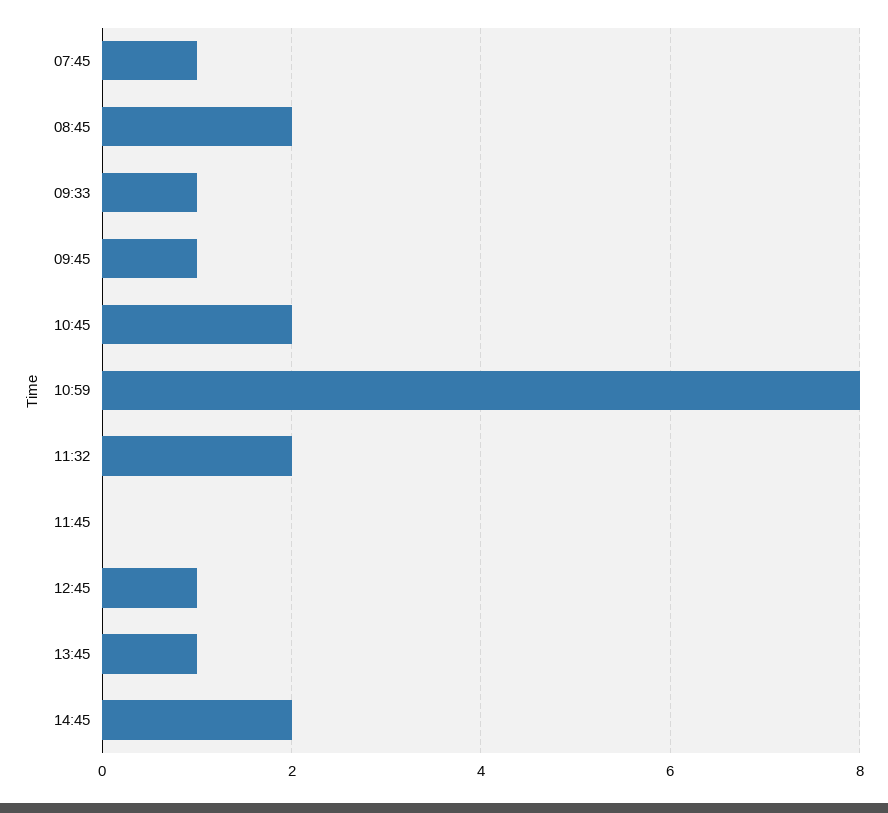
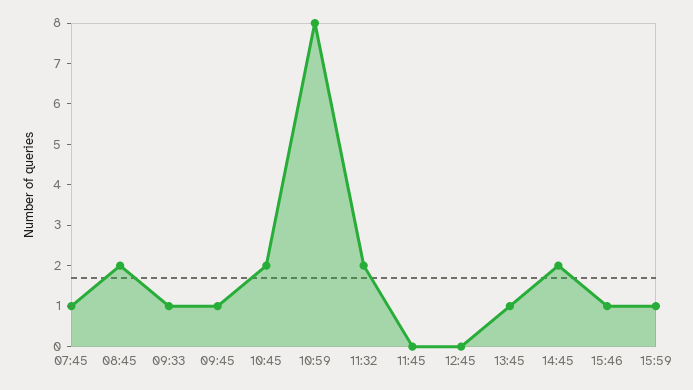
12:45: 1 -> 0
15:46: none -> 1
15:59: none -> 1

